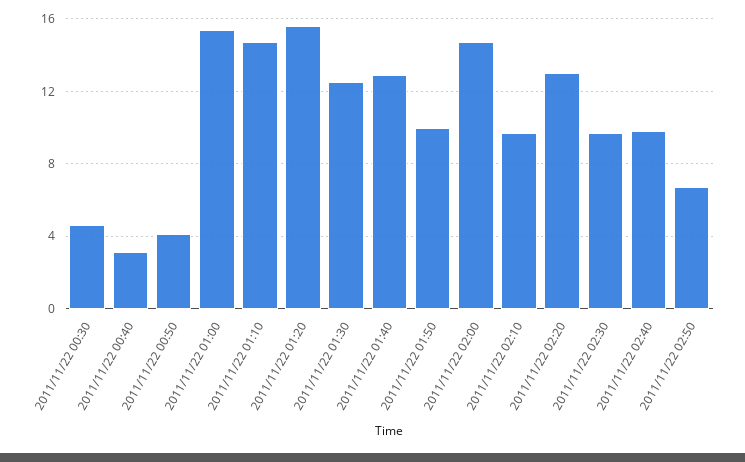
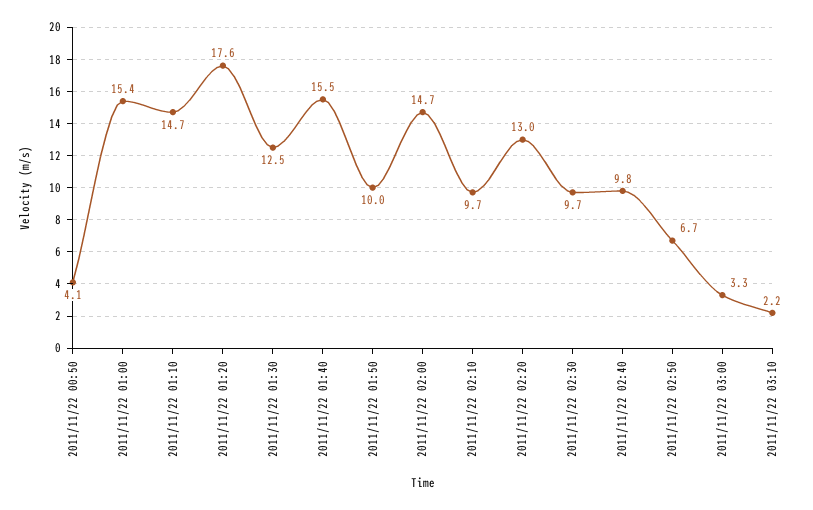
2011/11/22 00:30: 4.5 -> none
2011/11/22 00:40: 3 -> none
2011/11/22 01:20: 15.5 -> 17.6
2011/11/22 01:40: 13 -> 15.5
2011/11/22 03:00: none -> 3.3
2011/11/22 03:10: none -> 2.2

